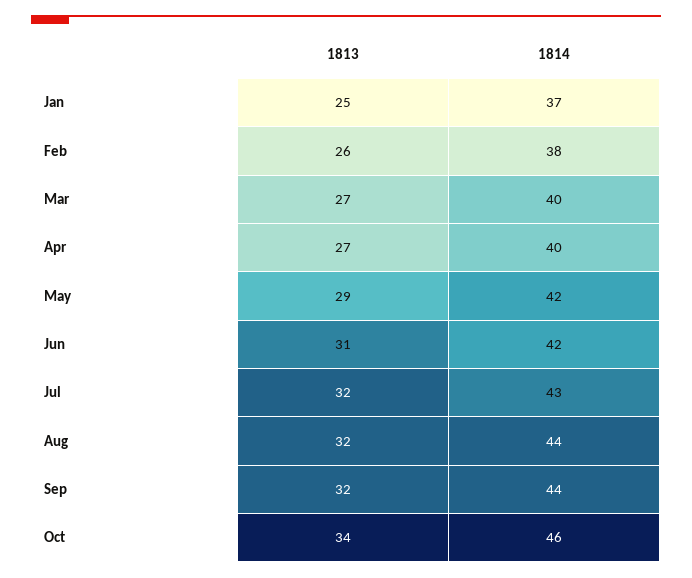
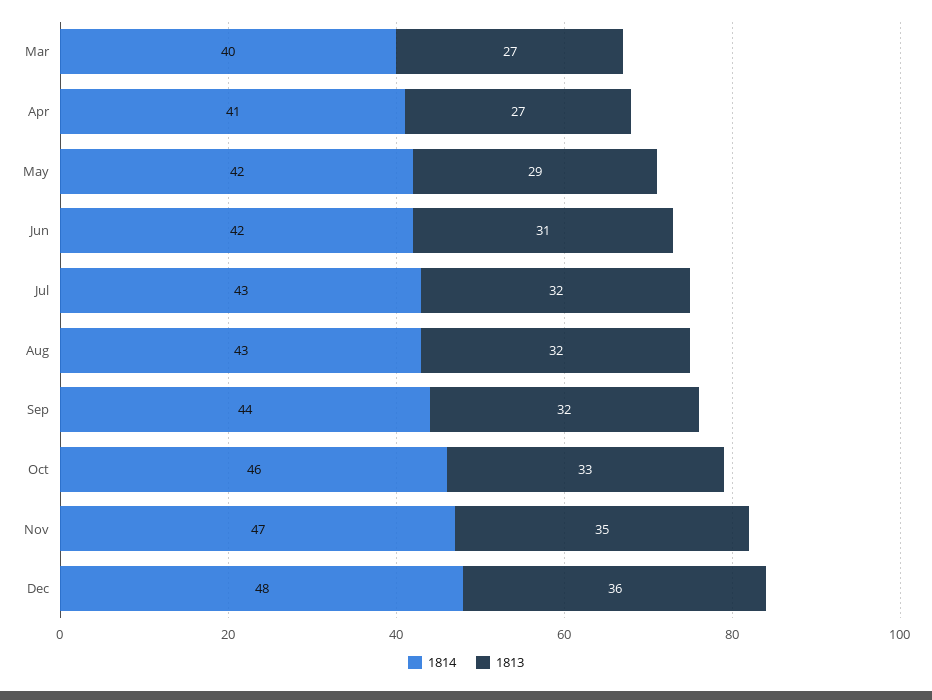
1813, Jan: 25 -> none
1814, Jan: 37 -> none
1813, Feb: 26 -> none
1814, Feb: 38 -> none
1814, Apr: 40 -> 41
1814, Aug: 44 -> 43
1813, Oct: 34 -> 33
1814, Nov: none -> 47
1813, Nov: none -> 35
1814, Dec: none -> 48
1813, Dec: none -> 36

